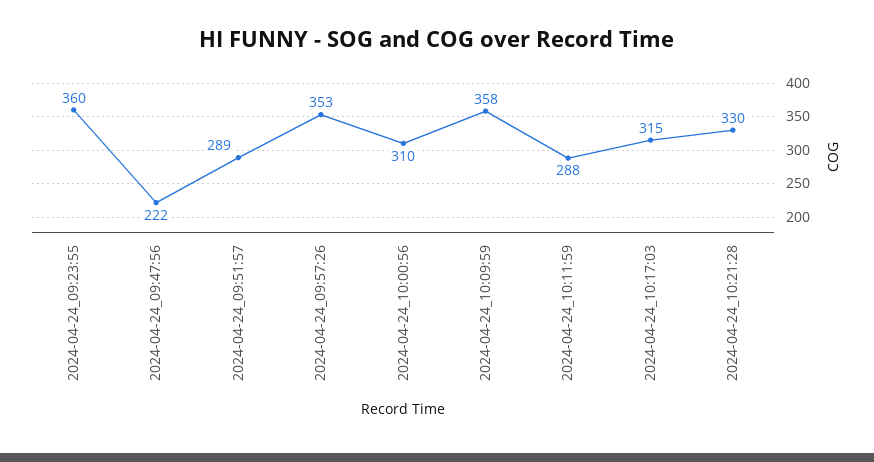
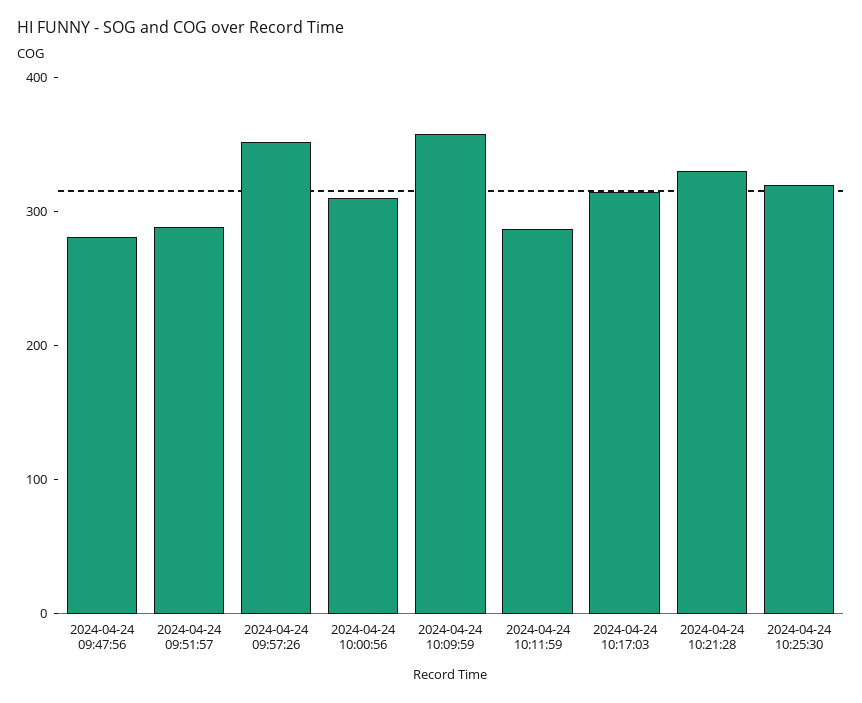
2024-04-24_09:23:55: 360 -> none
2024-04-24_09:47:56: 222 -> 280
2024-04-24 10:25:30: none -> 320

